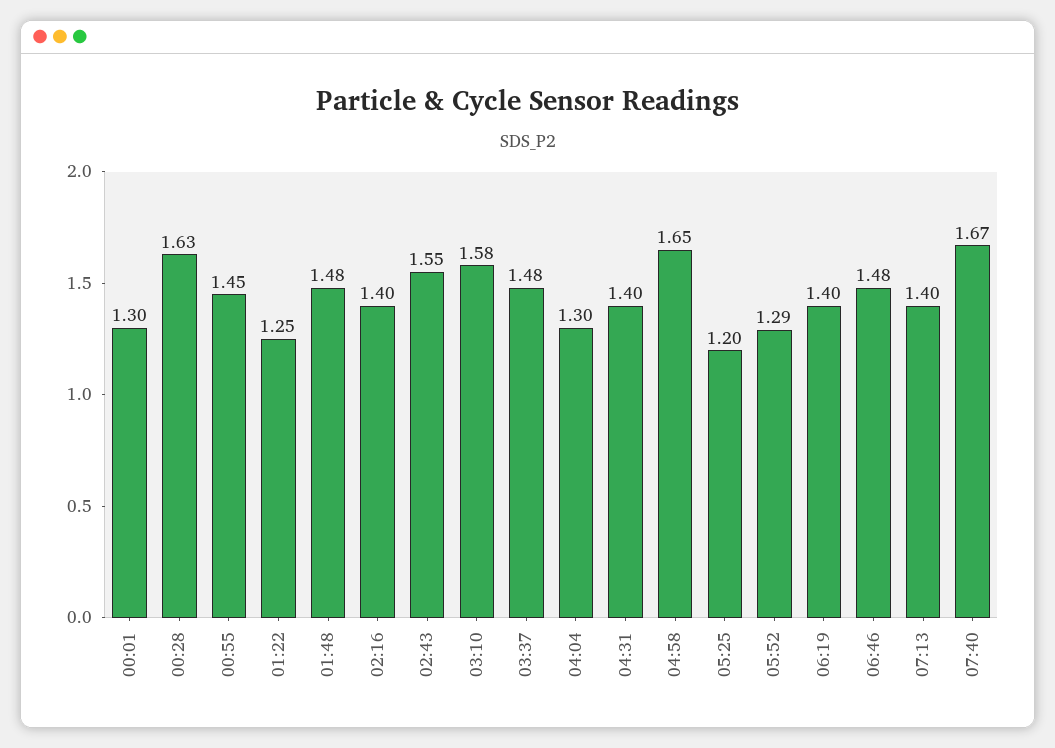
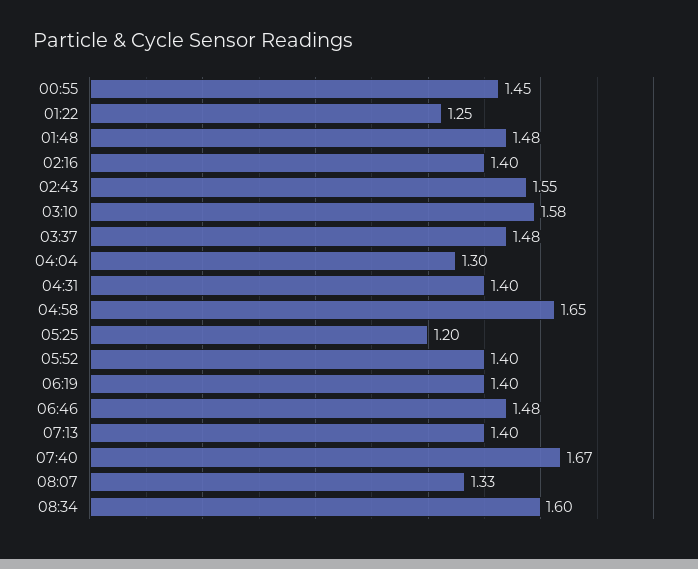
00:01: 1.3 -> none
00:28: 1.63 -> none
05:52: 1.29 -> 1.4
08:07: none -> 1.33
08:34: none -> 1.6

